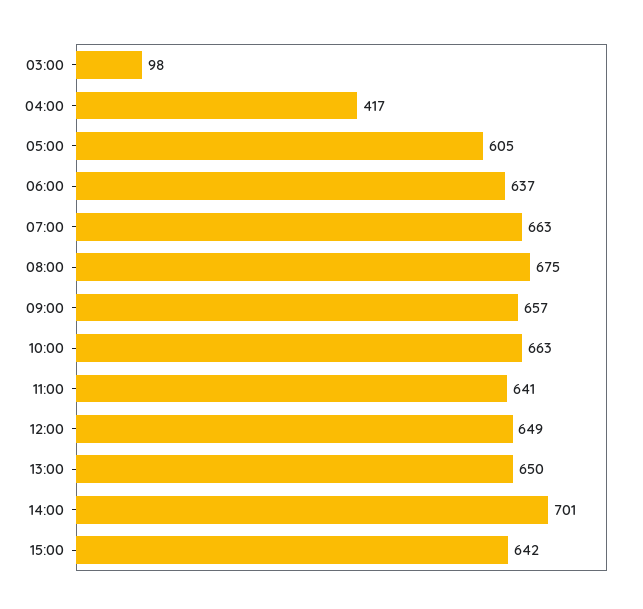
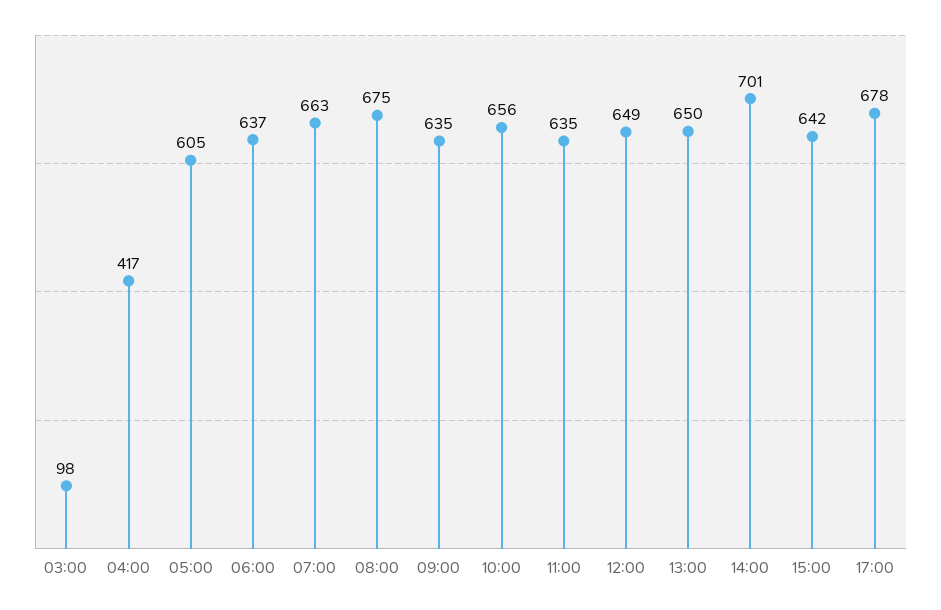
09:00: 657 -> 635
10:00: 663 -> 656
11:00: 641 -> 635
17:00: none -> 678

